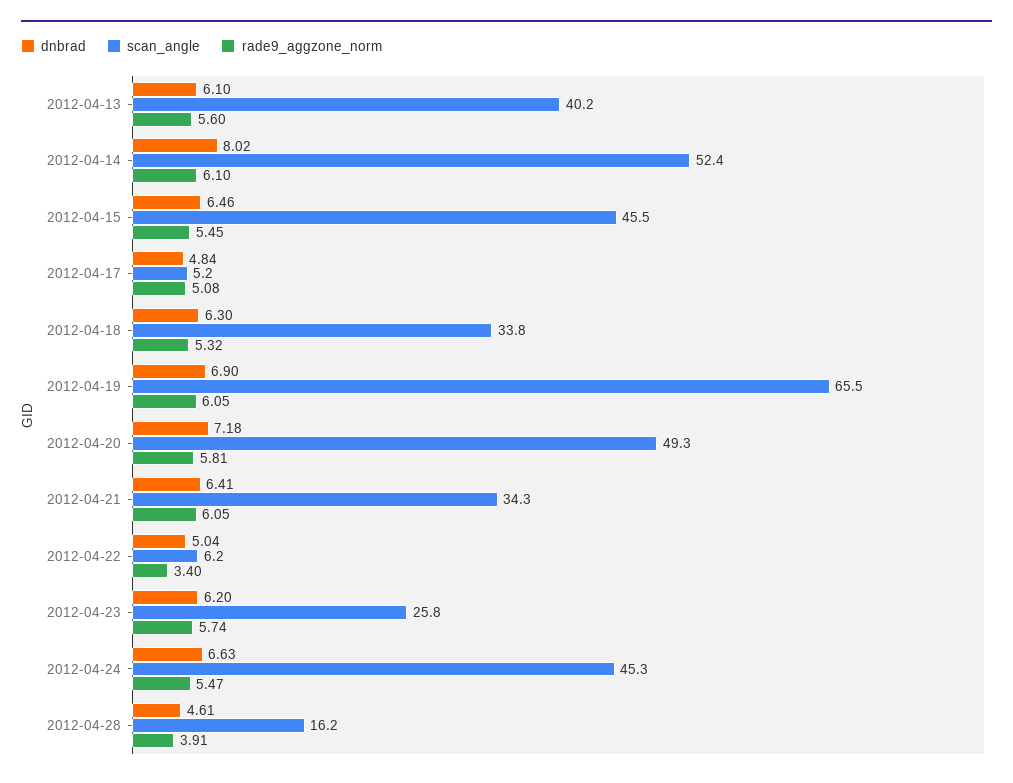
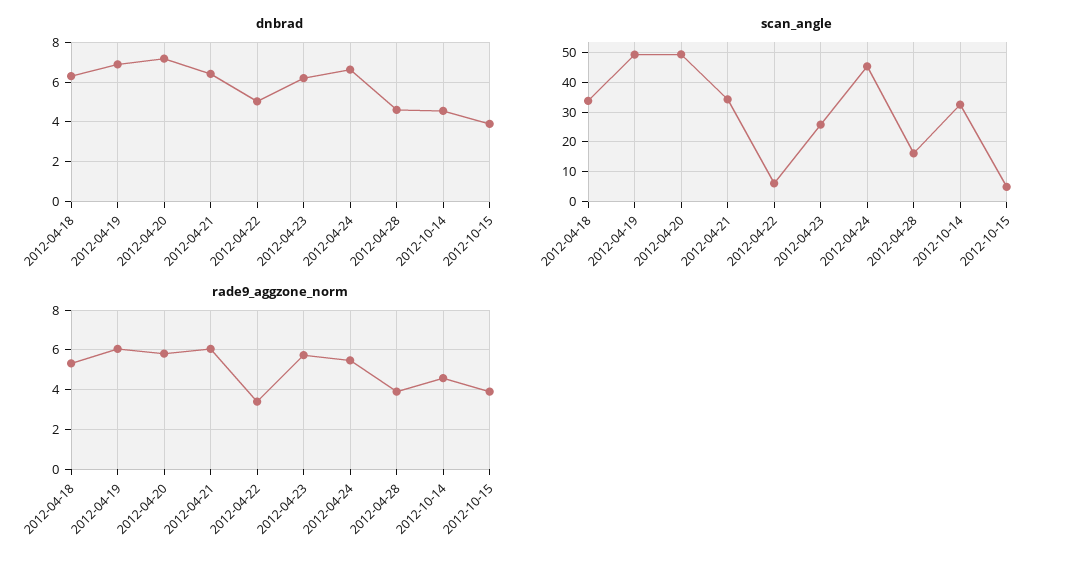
dnbrad, 2012-04-13: 6.1 -> none
scan_angle, 2012-04-13: 40.2 -> none
rade9_aggzone_norm, 2012-04-13: 5.6 -> none
dnbrad, 2012-04-14: 8.02 -> none
scan_angle, 2012-04-14: 52.4 -> none
rade9_aggzone_norm, 2012-04-14: 6.1 -> none
dnbrad, 2012-04-15: 6.46 -> none
scan_angle, 2012-04-15: 45.5 -> none
rade9_aggzone_norm, 2012-04-15: 5.45 -> none
dnbrad, 2012-04-17: 4.84 -> none
scan_angle, 2012-04-17: 5.2 -> none
rade9_aggzone_norm, 2012-04-17: 5.08 -> none
scan_angle, 2012-04-19: 65.5 -> 50
dnbrad, 2012-10-14: none -> 4.5
dnbrad, 2012-10-15: none -> 4
scan_angle, 2012-10-14: none -> 32.5
scan_angle, 2012-10-15: none -> 5
rade9_aggzone_norm, 2012-10-14: none -> 4.5
rade9_aggzone_norm, 2012-10-15: none -> 4

